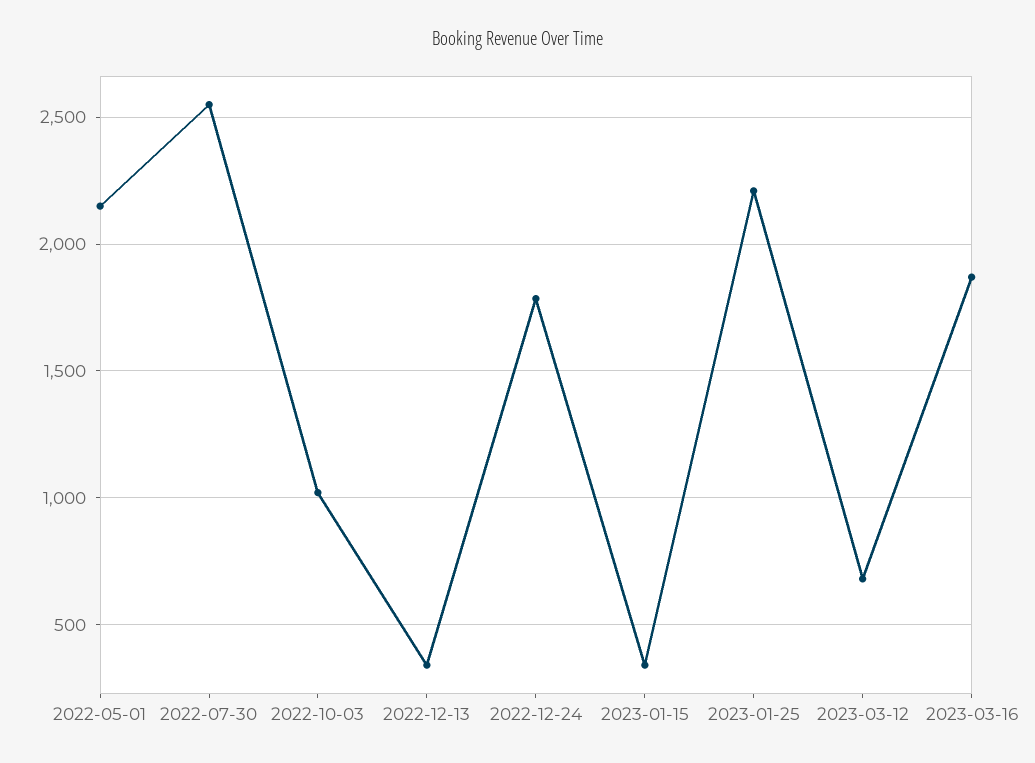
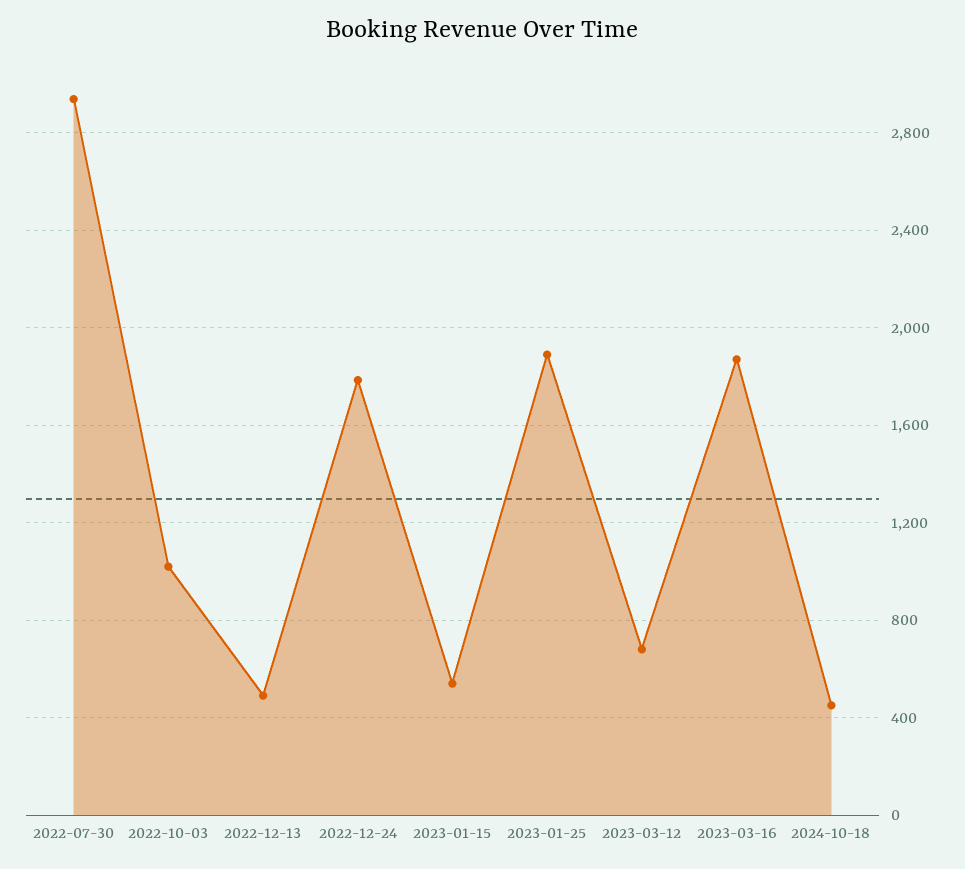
2022-05-01: 2150 -> none
2022-07-30: 2550 -> 2950
2022-12-13: 350 -> 500
2023-01-15: 350 -> 550
2023-01-25: 2200 -> 1900
2024-10-18: none -> 450

